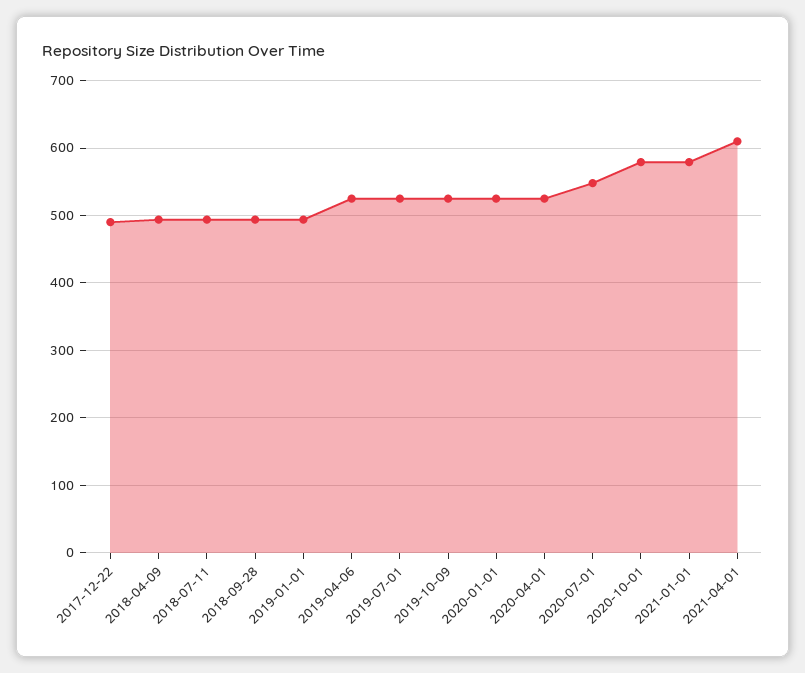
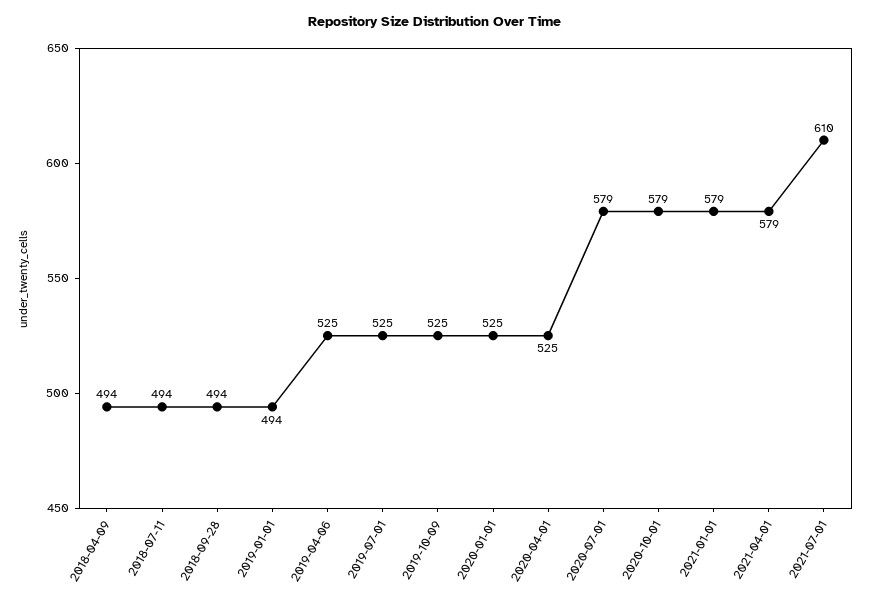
2017-12-22: 490 -> none
2020-07-01: 550 -> 579
2021-04-01: 610 -> 579
2021-07-01: none -> 610

